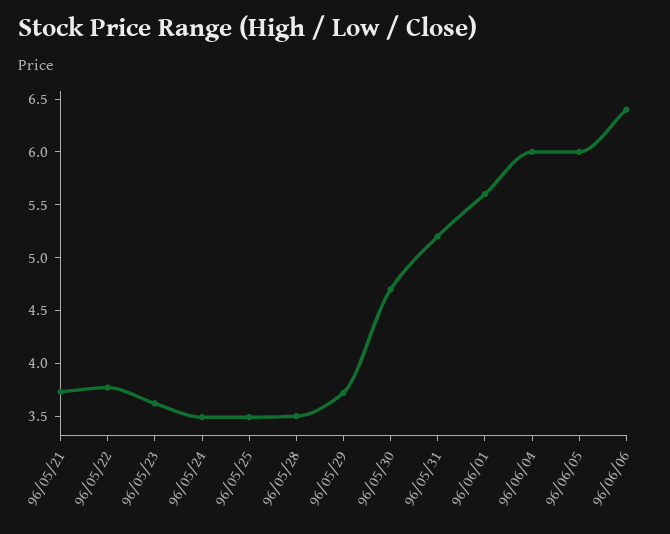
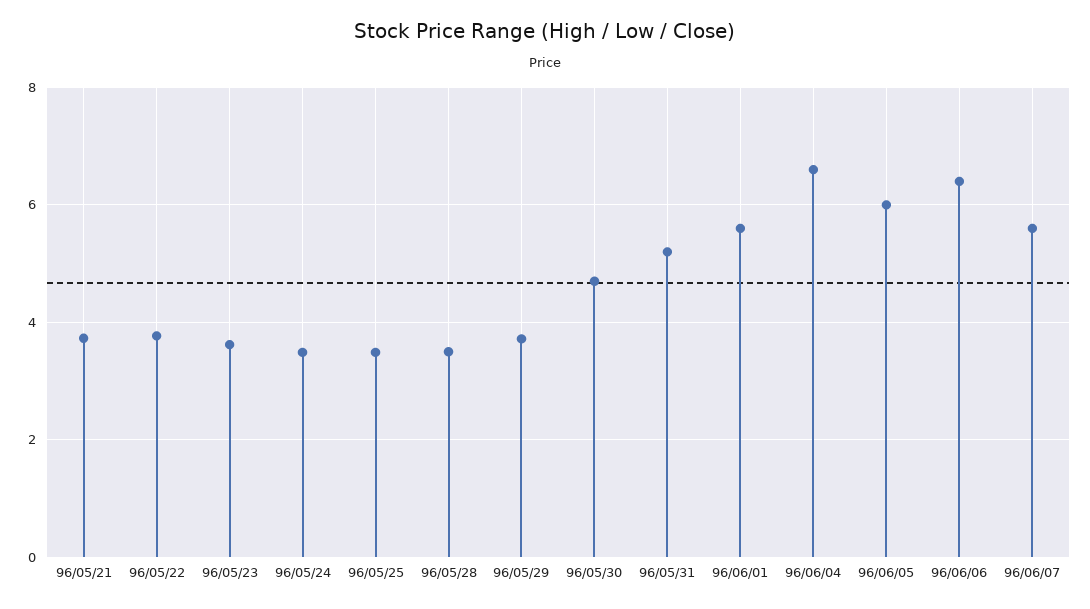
96/06/04: 6 -> 6.6
96/06/07: none -> 5.6

